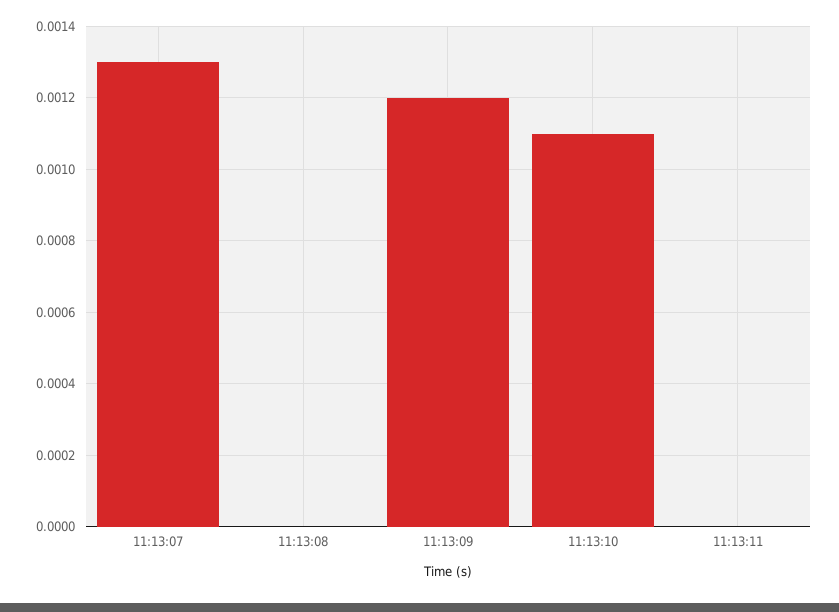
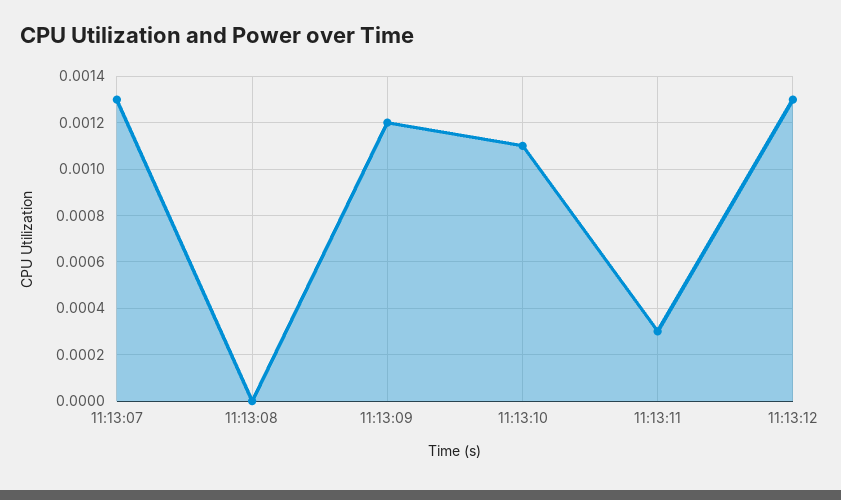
11:13:11: 0 -> 0.0003
11:13:12: none -> 0.0013

